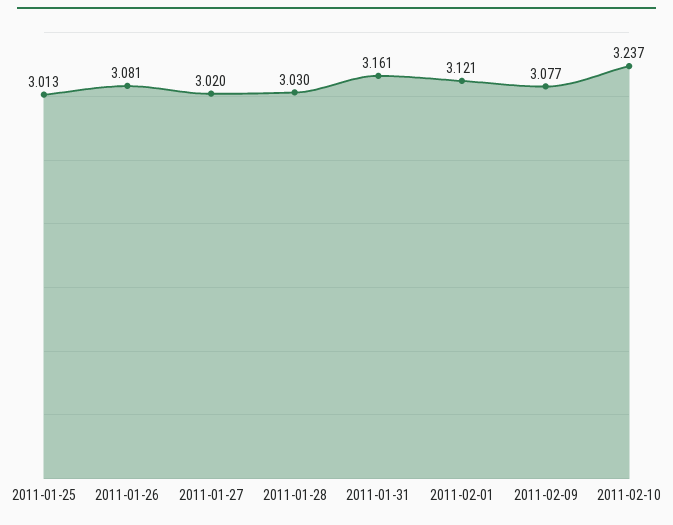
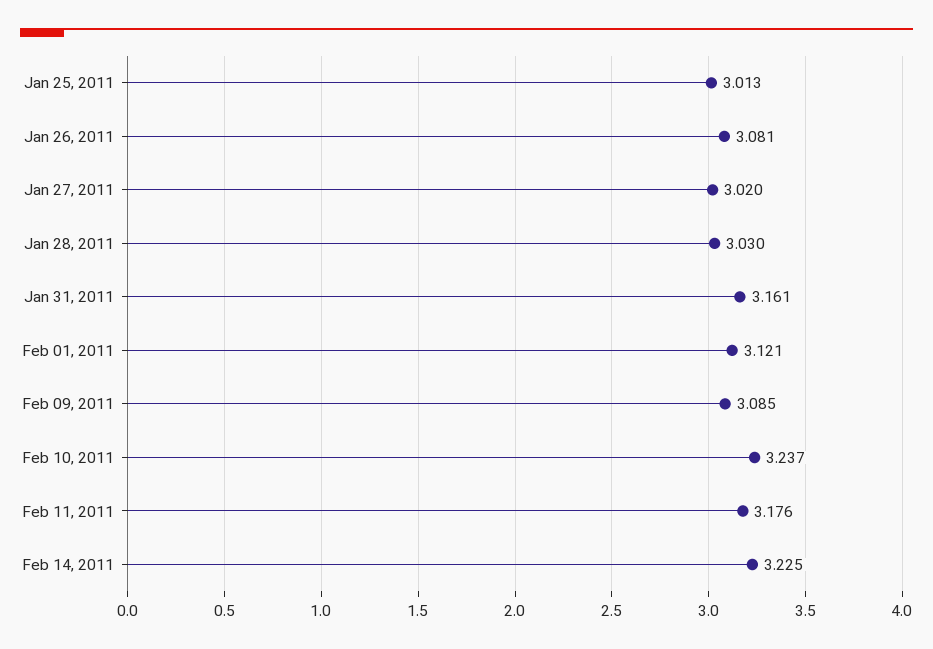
2011-02-09: 3.077 -> 3.085
Feb 11, 2011: none -> 3.176
Feb 14, 2011: none -> 3.225

